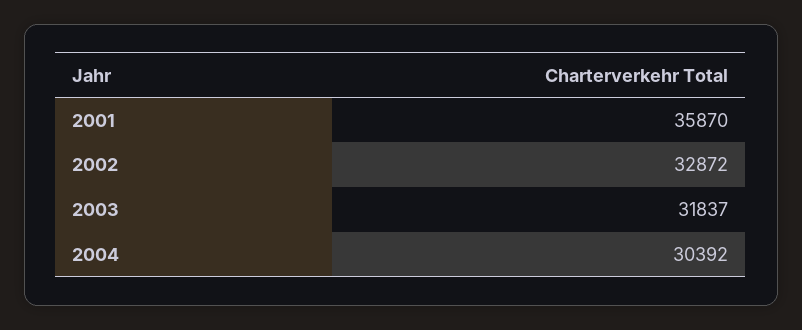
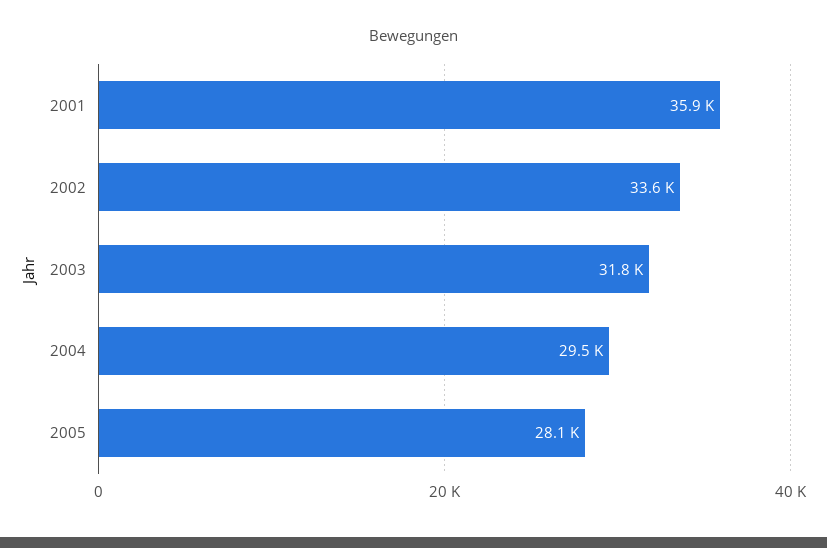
2002: 32872 -> 33600
2004: 30392 -> 29500
2005: none -> 28100

